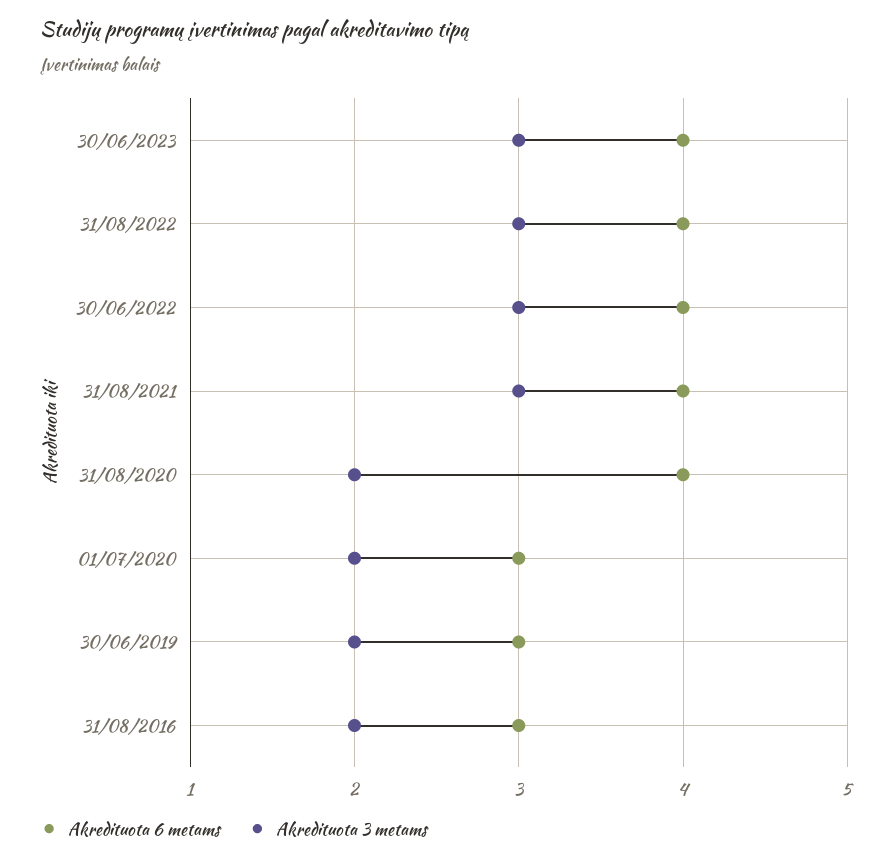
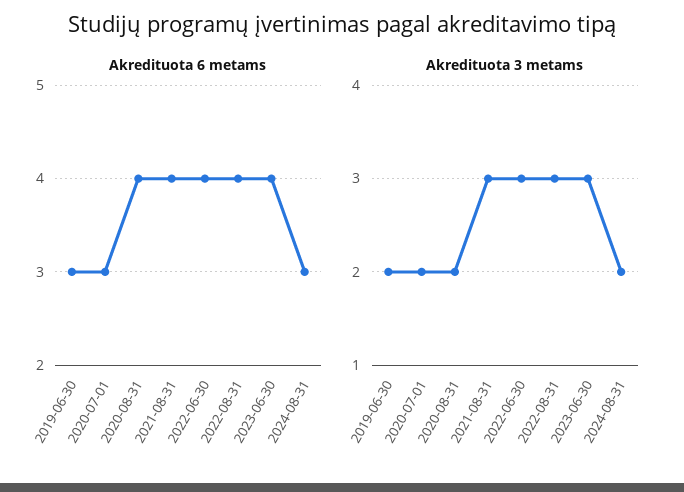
Akredituota 6 metams, 31/08/2016: 3 -> none
Akredituota 3 metams, 31/08/2016: 2 -> none
Akredituota 6 metams, 2024-08-31: none -> 3
Akredituota 3 metams, 2024-08-31: none -> 2

